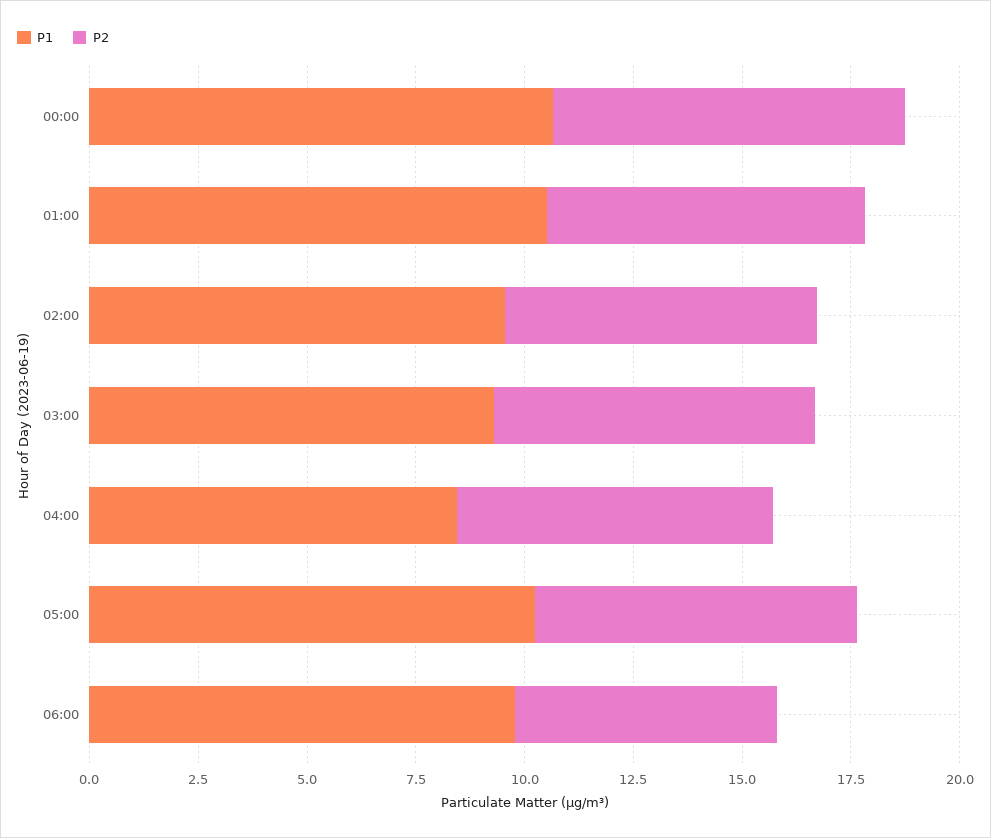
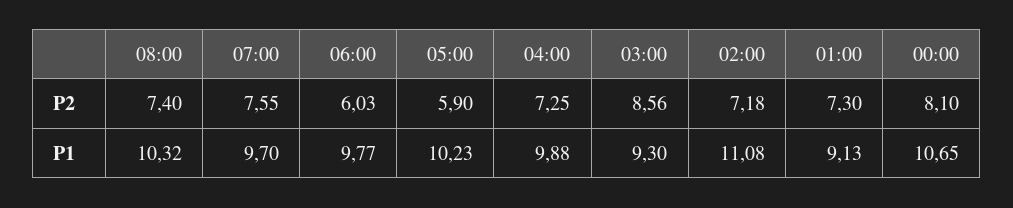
P1, 01:00: 10.5 -> 9.13
P1, 02:00: 9.5 -> 11.08
P2, 03:00: 7.5 -> 8.56
P1, 04:00: 8.5 -> 9.88
P2, 05:00: 7.5 -> 5.9
P2, 08:00: none -> 7.4
P2, 07:00: none -> 7.55
P1, 08:00: none -> 10.32
P1, 07:00: none -> 9.7

